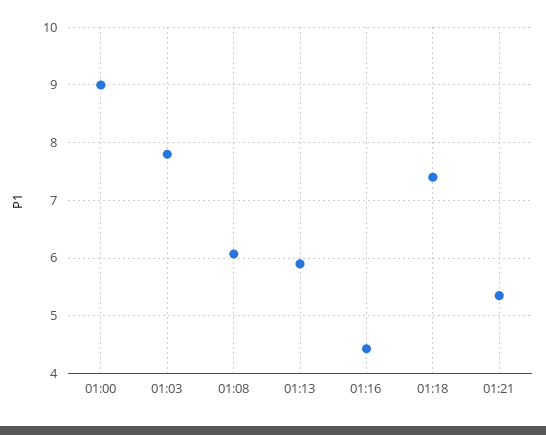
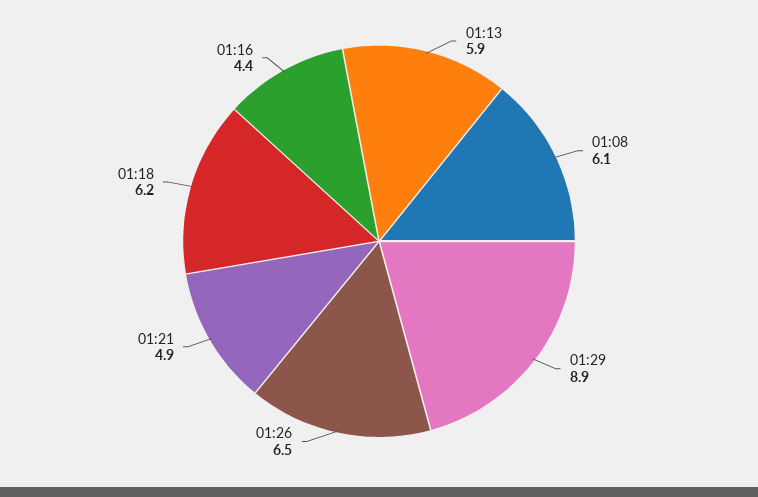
01:00: 9 -> none
01:03: 7.8 -> none
01:18: 7.4 -> 6.2
01:21: 5.4 -> 4.9
01:29: none -> 8.9
01:26: none -> 6.5

